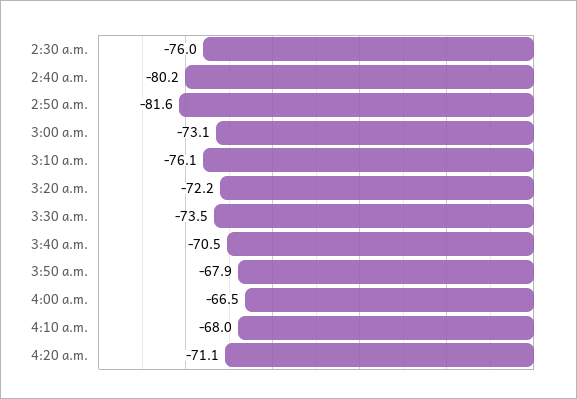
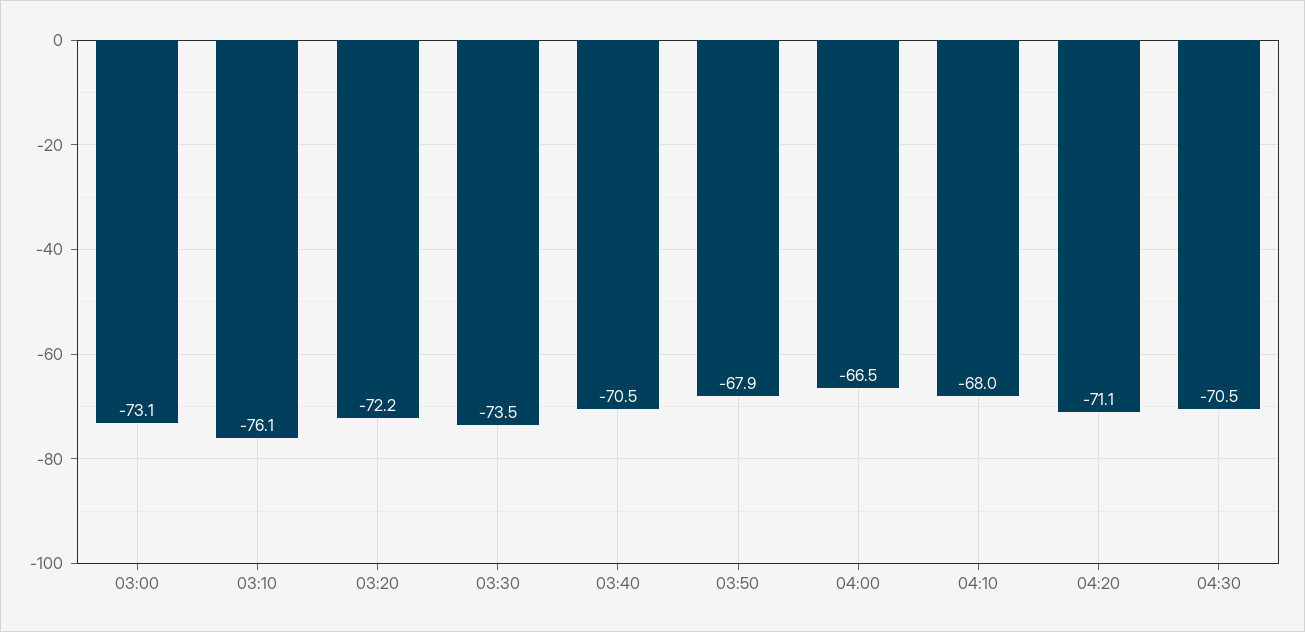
2:30 a.m.: -76 -> none
2:40 a.m.: -80.2 -> none
2:50 a.m.: -81.6 -> none
04:30: none -> -70.5

